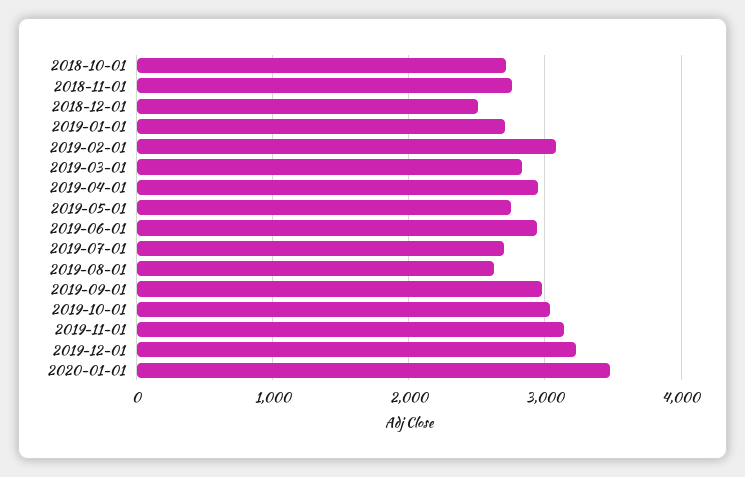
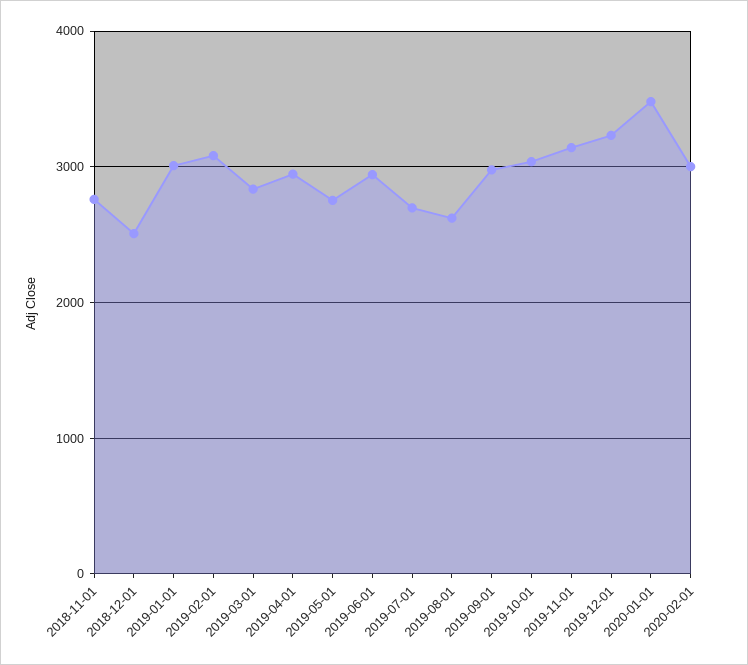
2018-10-01: 2700 -> none
2019-01-01: 2700 -> 3000
2020-02-01: none -> 3000

